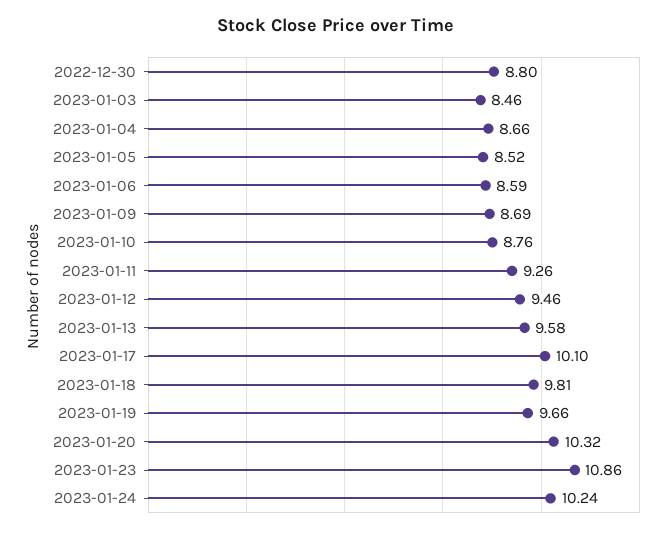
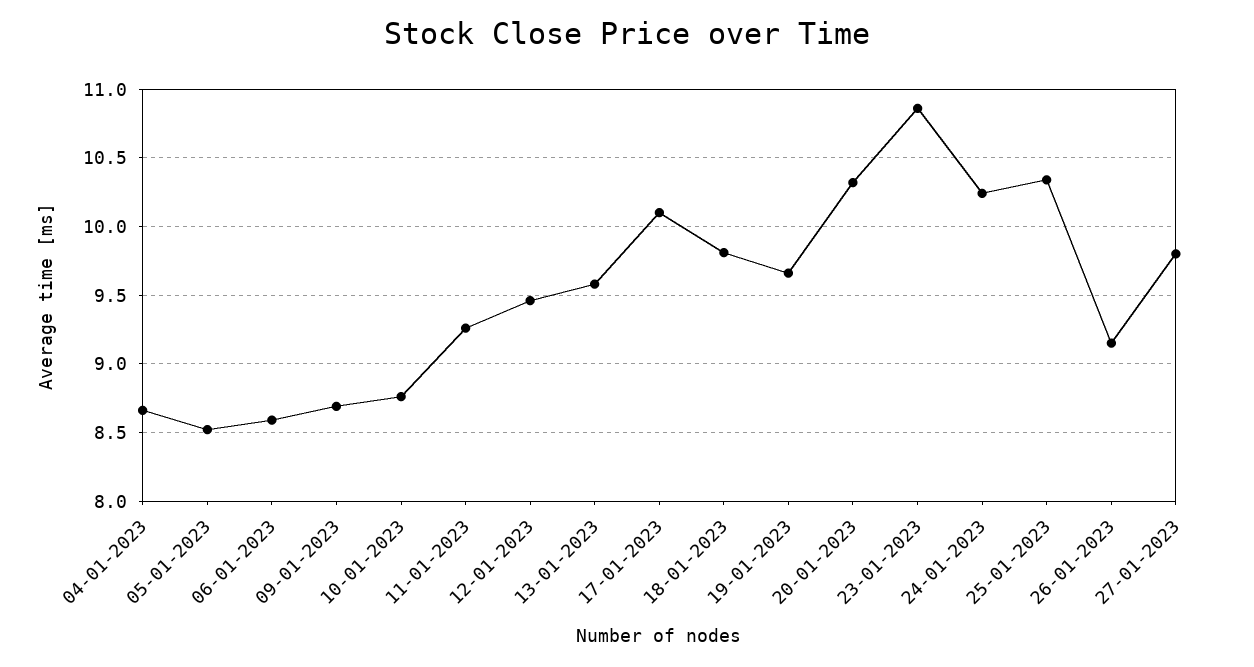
2022-12-30: 8.8 -> none
2023-01-03: 8.46 -> none
25-01-2023: none -> 10.35
26-01-2023: none -> 9.15
27-01-2023: none -> 9.8

